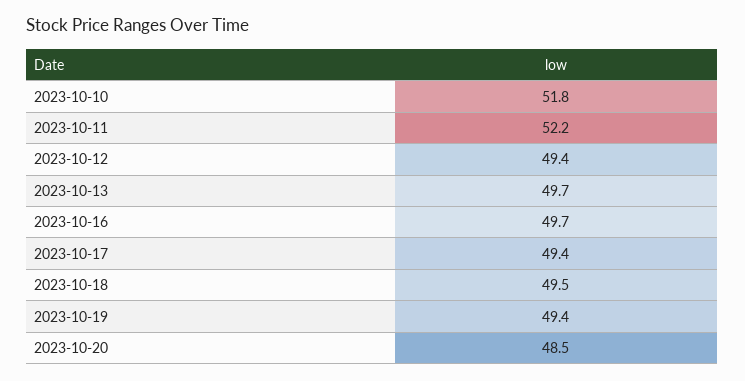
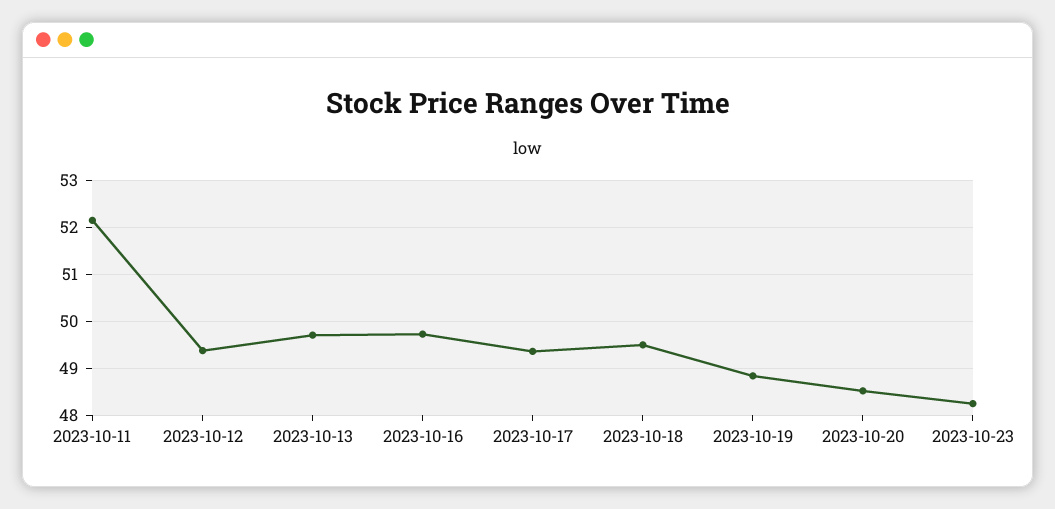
2023-10-10: 51.8 -> none
2023-10-19: 49.4 -> 48.8
2023-10-23: none -> 48.2

